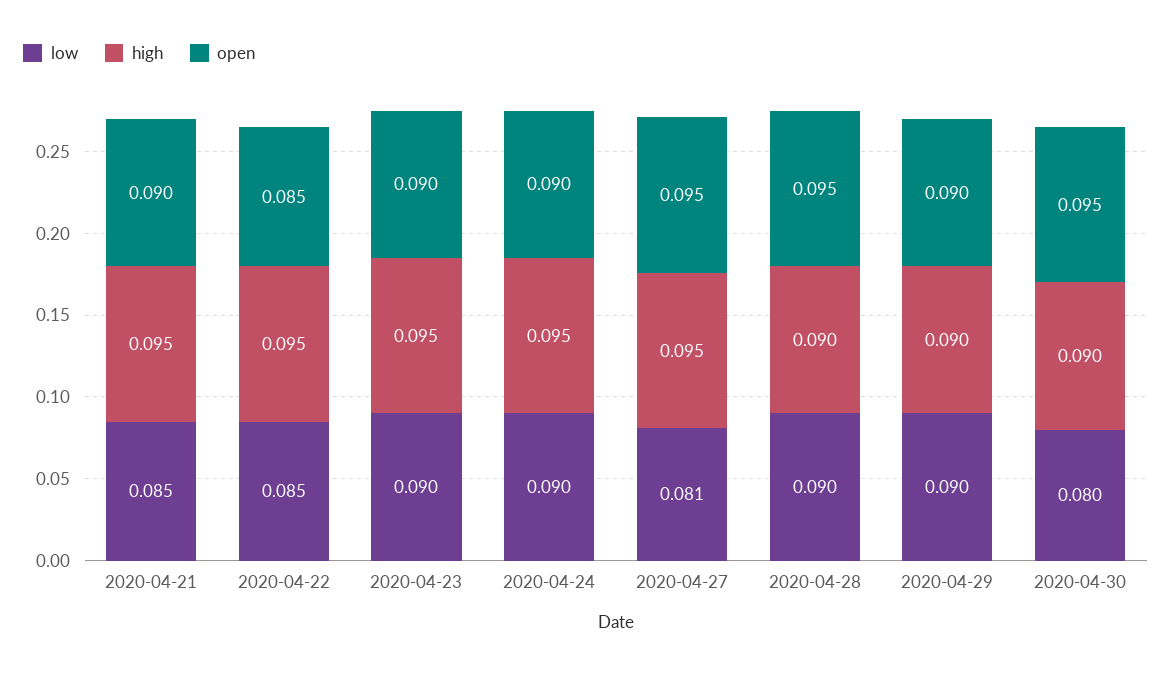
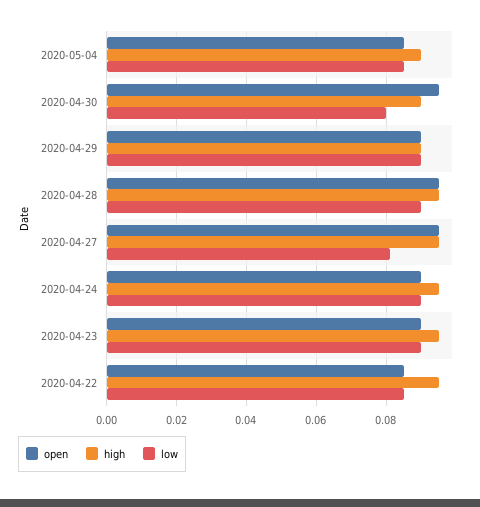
low, 2020-04-21: 0.085 -> none
high, 2020-04-21: 0.095 -> none
open, 2020-04-21: 0.09 -> none
high, 2020-04-28: 0.09 -> 0.095
open, 2020-05-04: none -> 0.085
high, 2020-05-04: none -> 0.09
low, 2020-05-04: none -> 0.085

